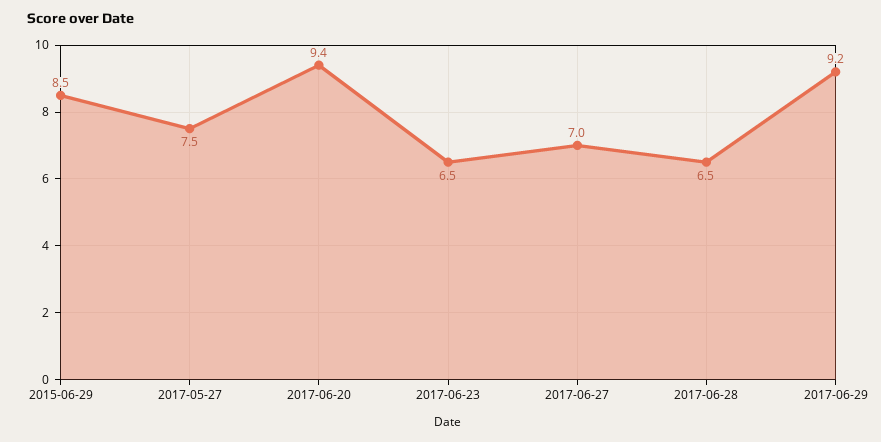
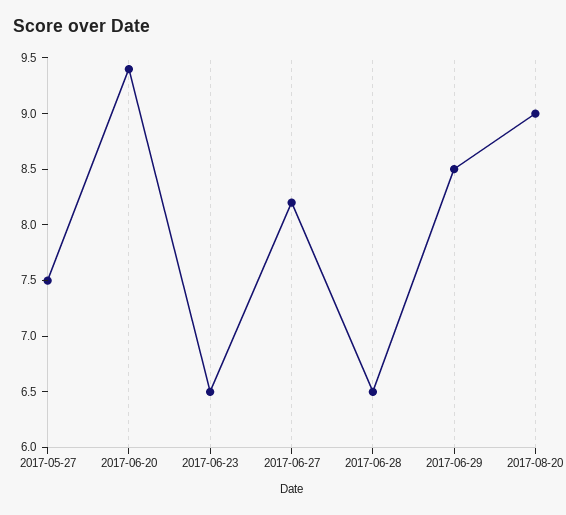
2015-06-29: 8.5 -> none
2017-06-27: 7 -> 8.2
2017-06-29: 9.2 -> 8.5
2017-08-20: none -> 9

